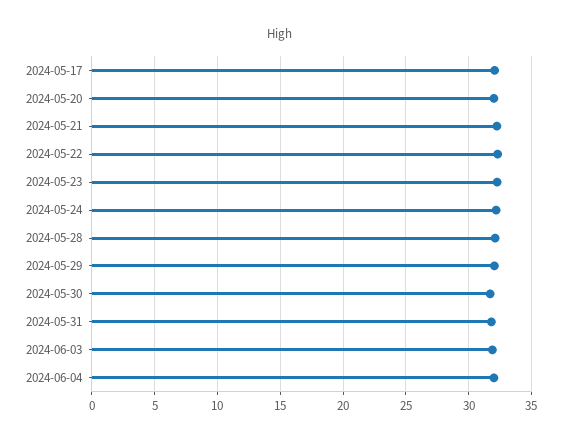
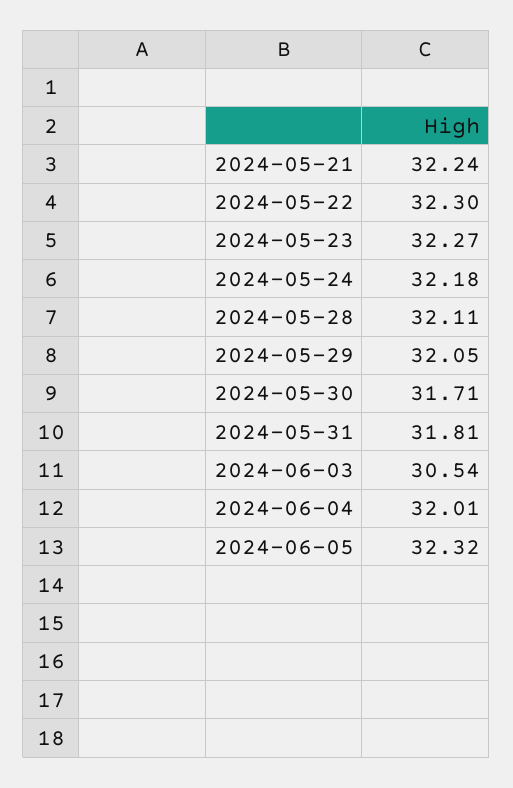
2024-05-17: 32 -> none
2024-05-20: 32 -> none
2024-06-03: 32 -> 30.54
2024-06-05: none -> 32.32

